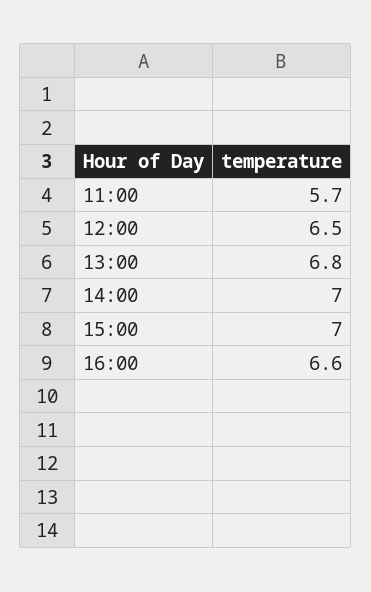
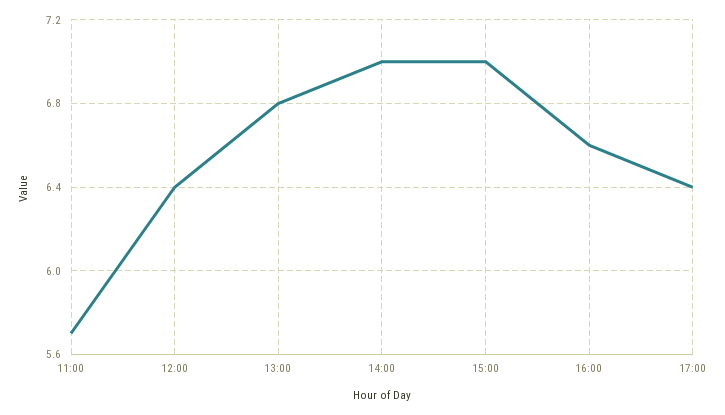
12:00: 6.5 -> 6.4
17:00: none -> 6.4

